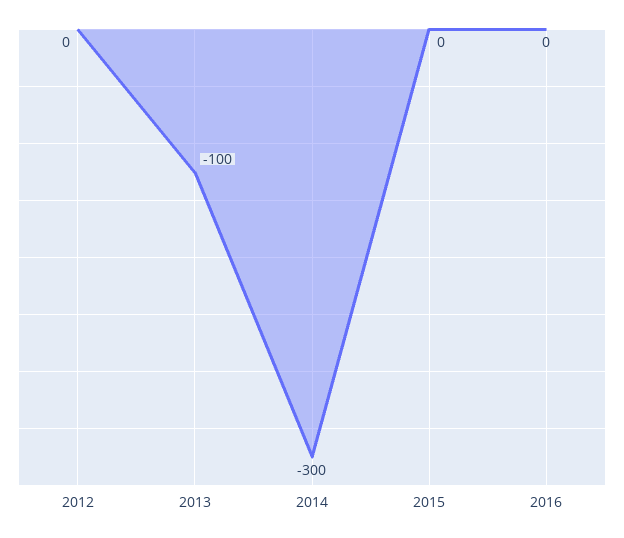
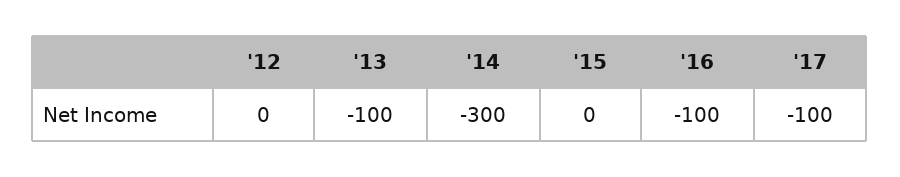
2016: 0 -> -100
'17: none -> -100

